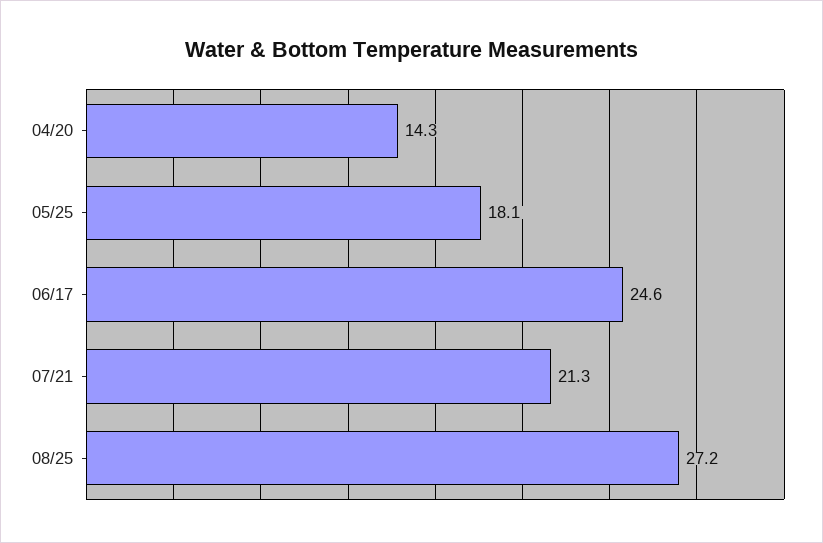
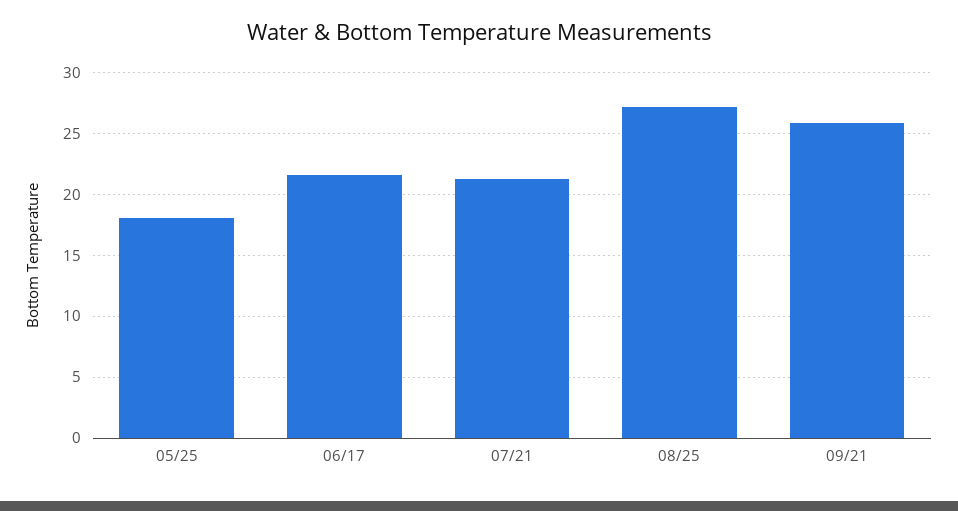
04/20: 14.3 -> none
06/17: 24.6 -> 21.5
09/21: none -> 26

